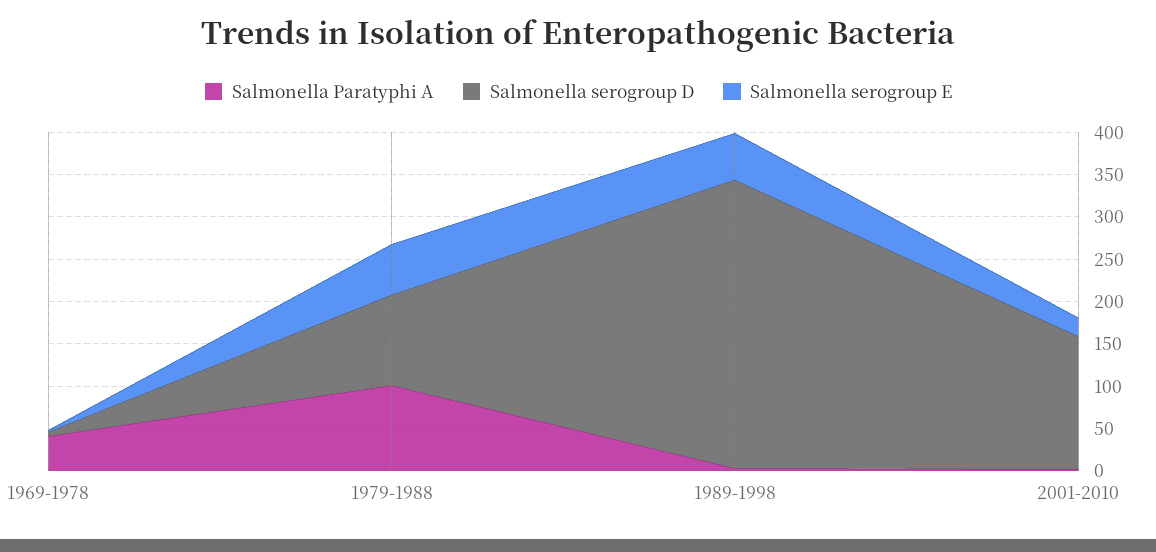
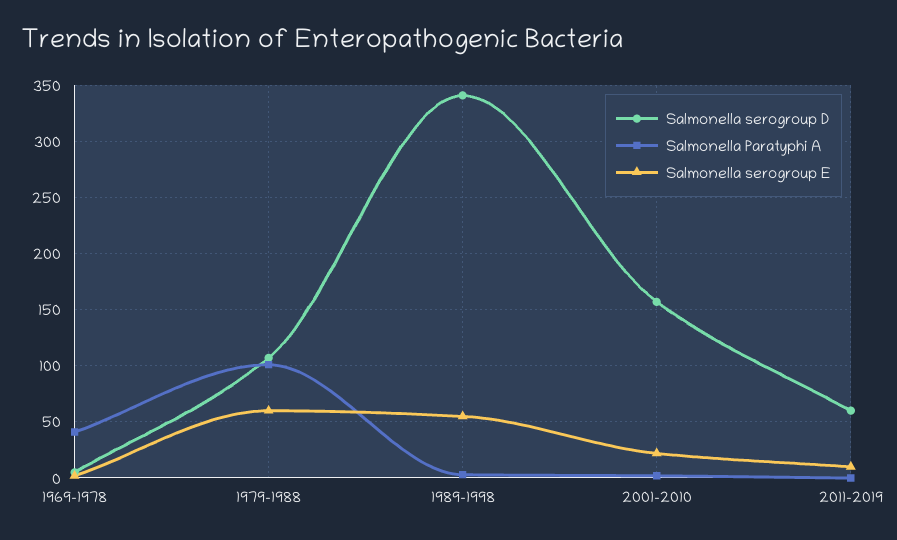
Salmonella serogroup D, 2011-2019: none -> 60
Salmonella Paratyphi A, 2011-2019: none -> 0
Salmonella serogroup E, 2011-2019: none -> 10

